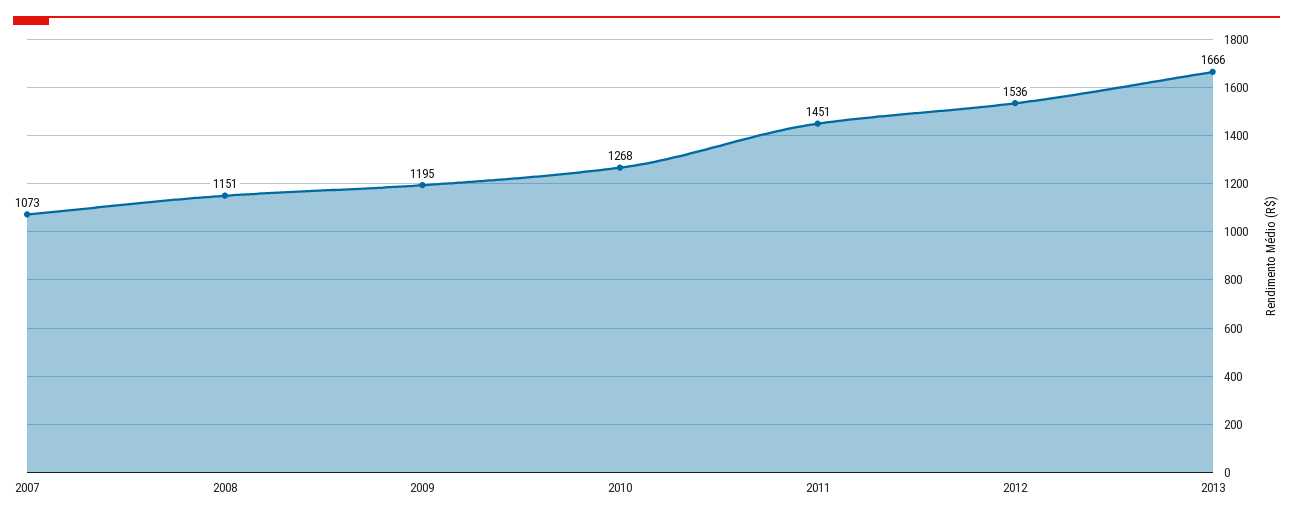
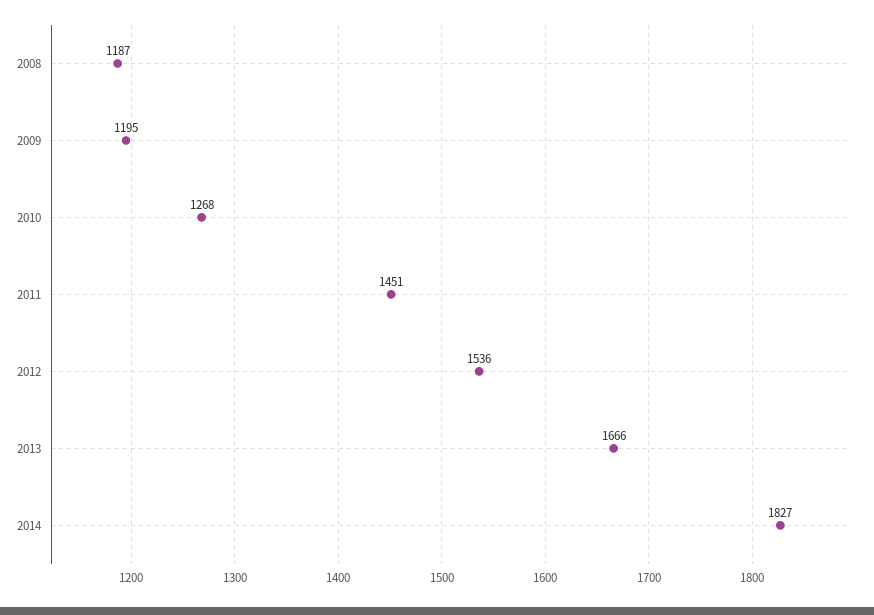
2007: 1073 -> none
2008: 1151 -> 1187
2014: none -> 1827

